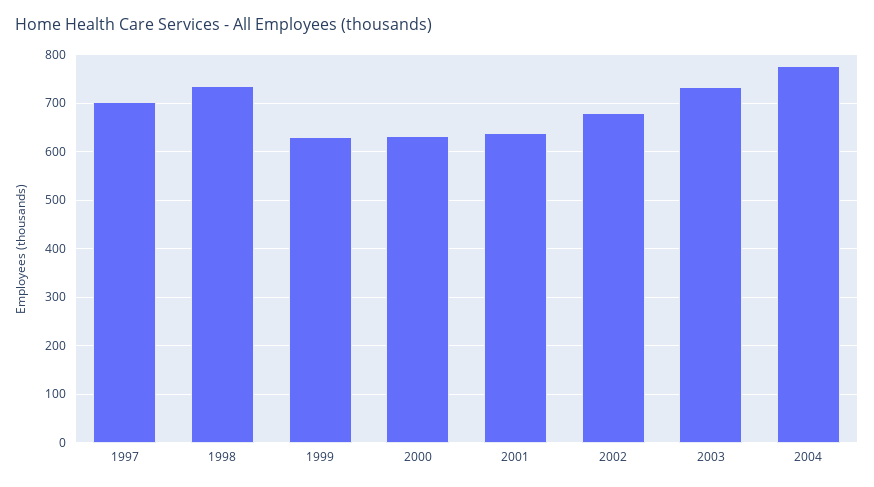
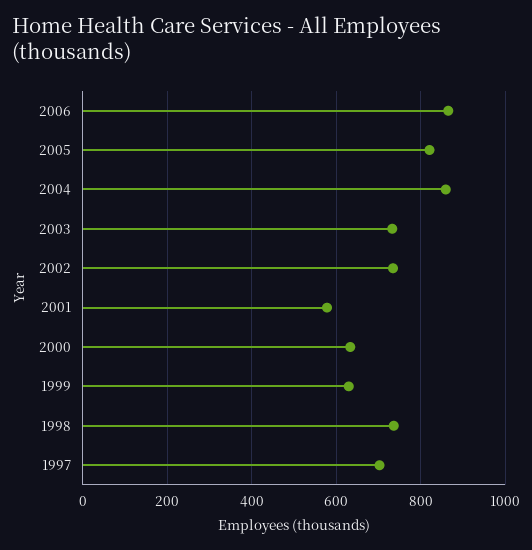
2001: 640 -> 580
2002: 680 -> 740
2004: 780 -> 860
2006: none -> 860
2005: none -> 820

